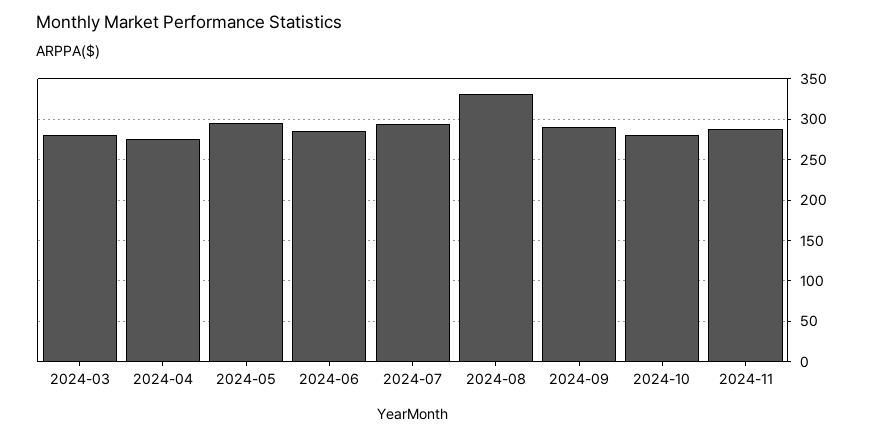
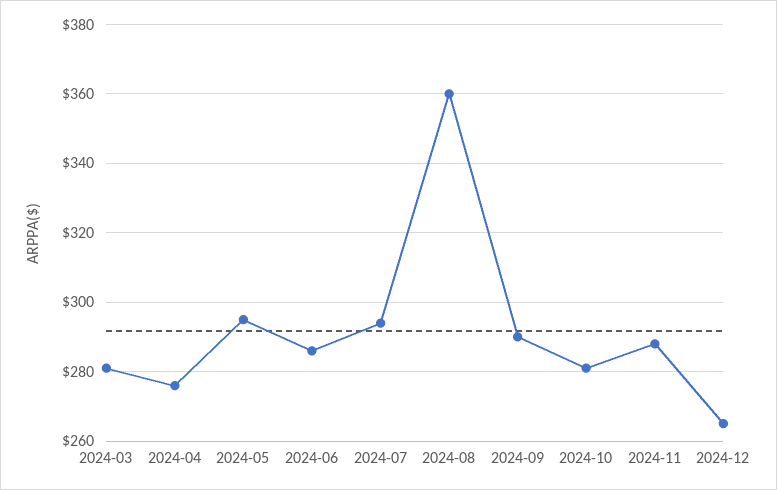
2024-08: 330 -> 360
2024-12: none -> 265

